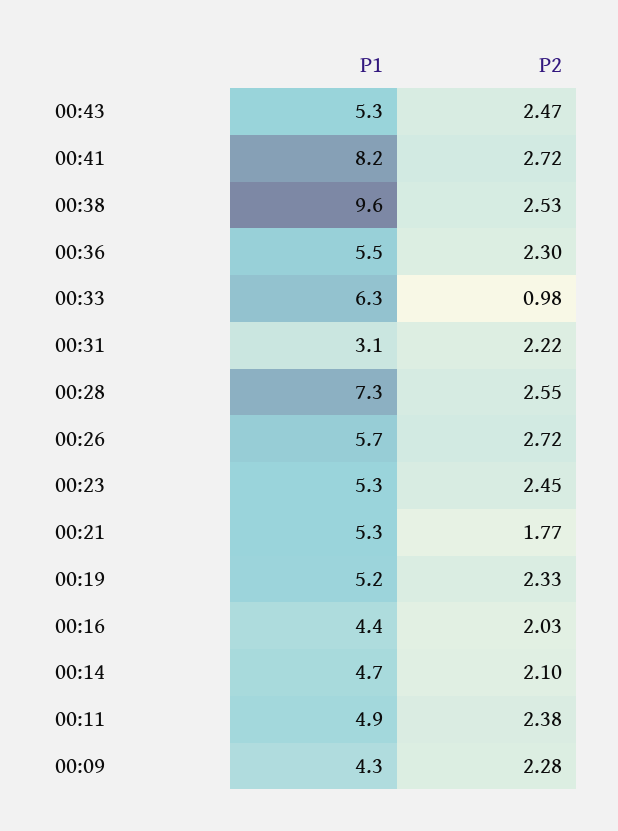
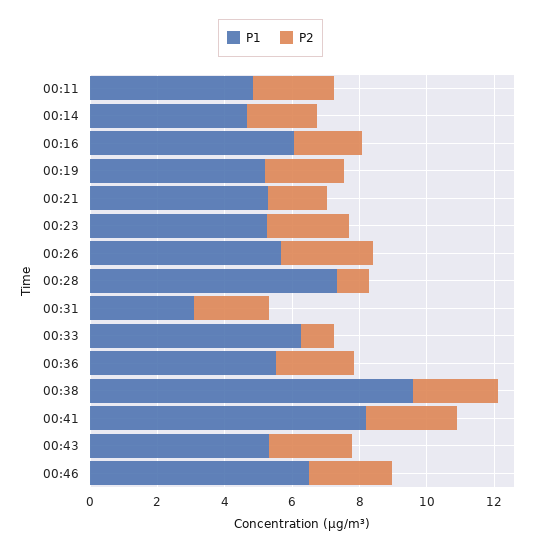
P2, 00:28: 2.55 -> 1
P1, 00:16: 4.4 -> 6
P1, 00:09: 4.3 -> none
P2, 00:09: 2.28 -> none
P1, 00:46: none -> 6.5
P2, 00:46: none -> 2.5

